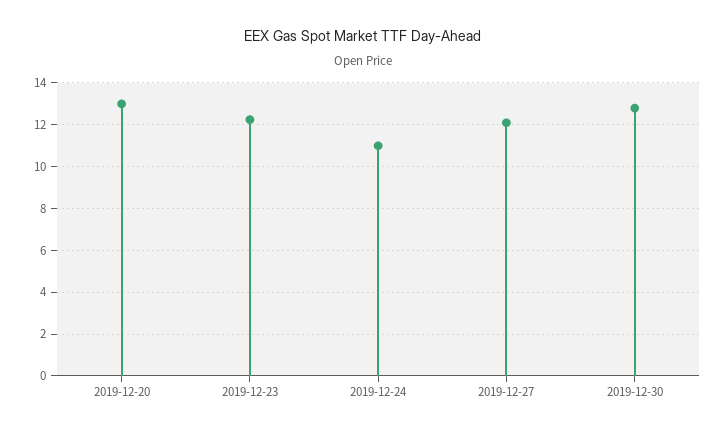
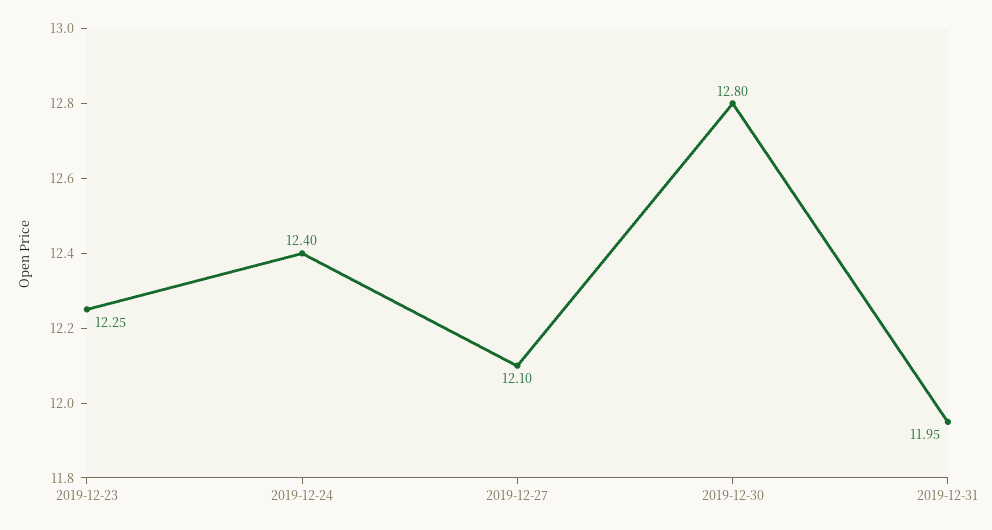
2019-12-20: 13 -> none
2019-12-24: 11 -> 12.4
2019-12-31: none -> 11.95

